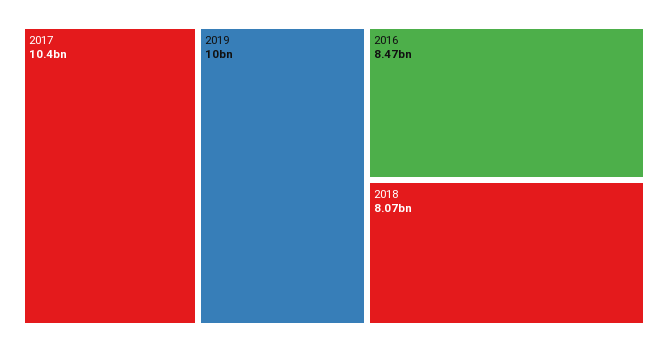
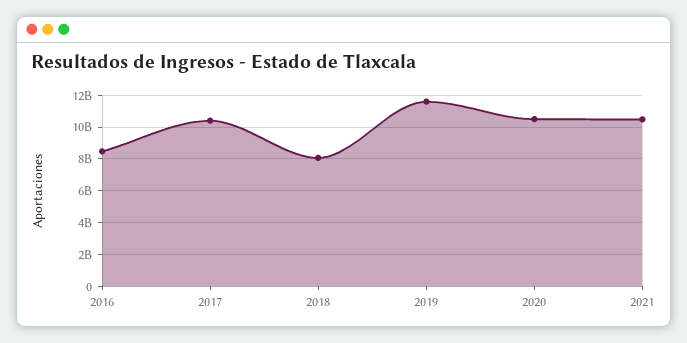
2019: 10000000000 -> 11500000000
2020: none -> 10500000000
2021: none -> 10500000000

